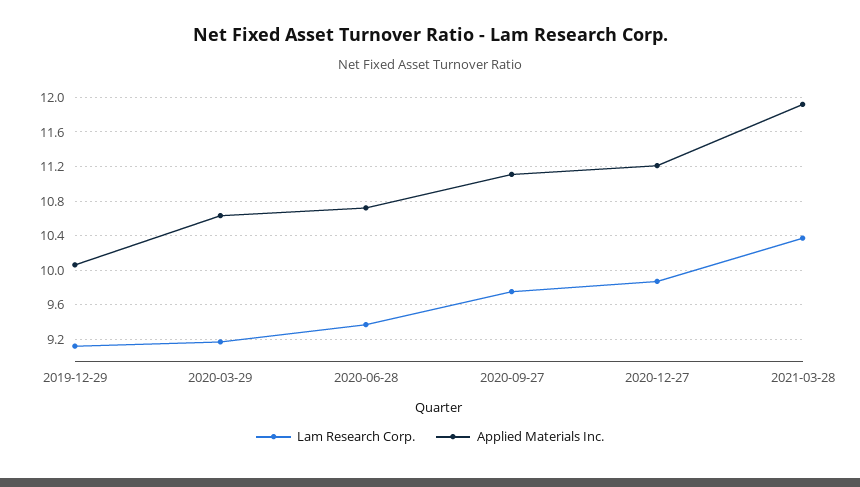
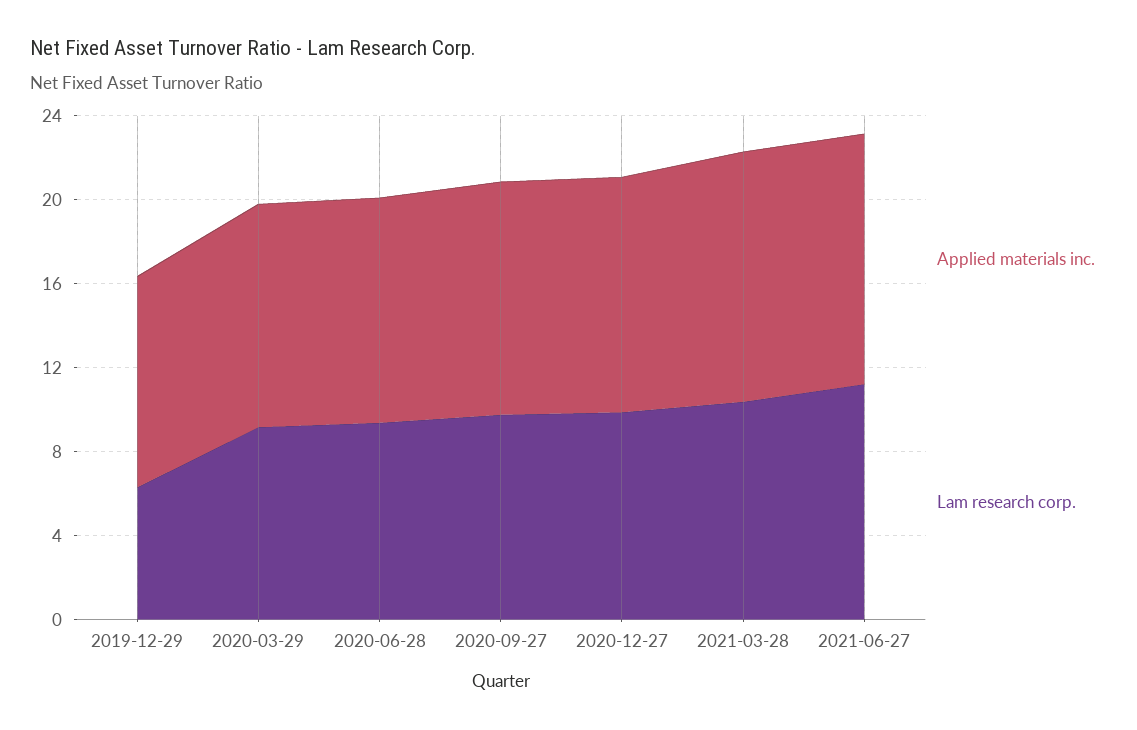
Lam Research Corp., 2019-12-29: 9.1 -> 6
Applied Materials Inc., 2021-06-27: none -> 12
Lam Research Corp., 2021-06-27: none -> 11

